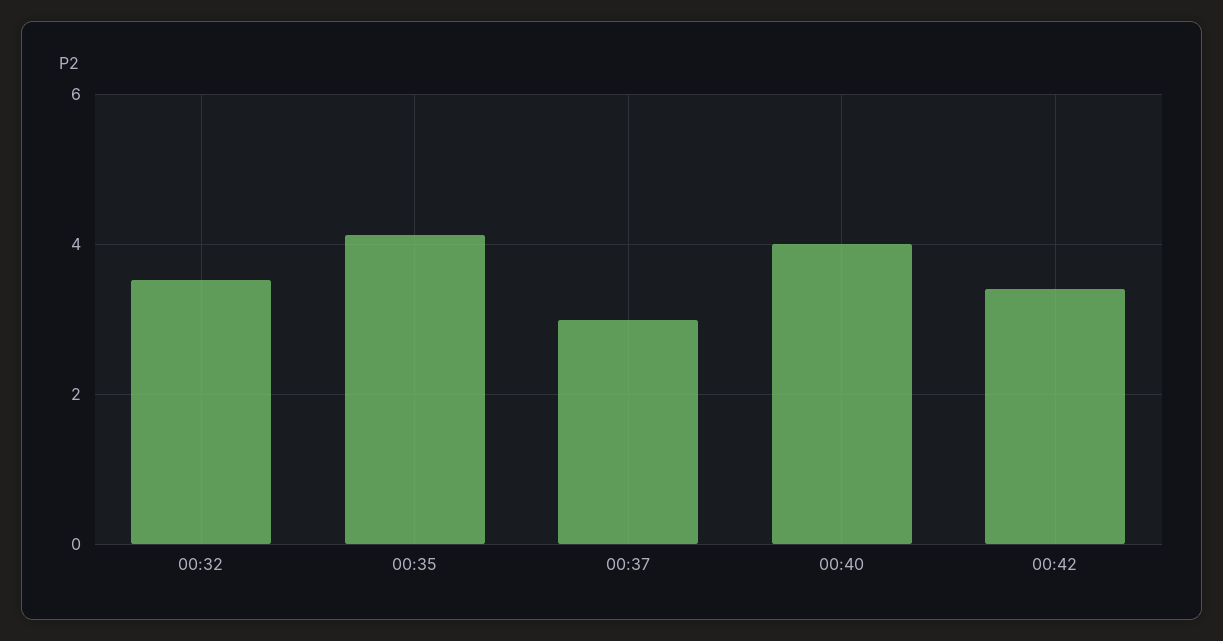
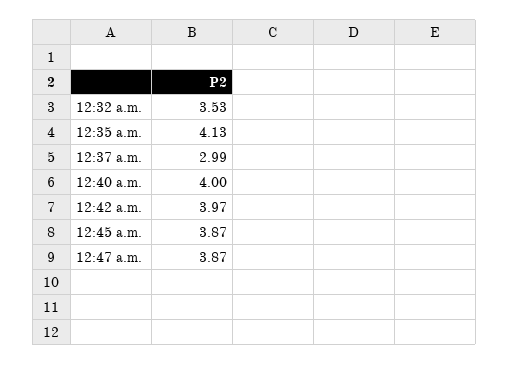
00:42: 3.4 -> 3.97
12:45 a.m.: none -> 3.87
12:47 a.m.: none -> 3.87

